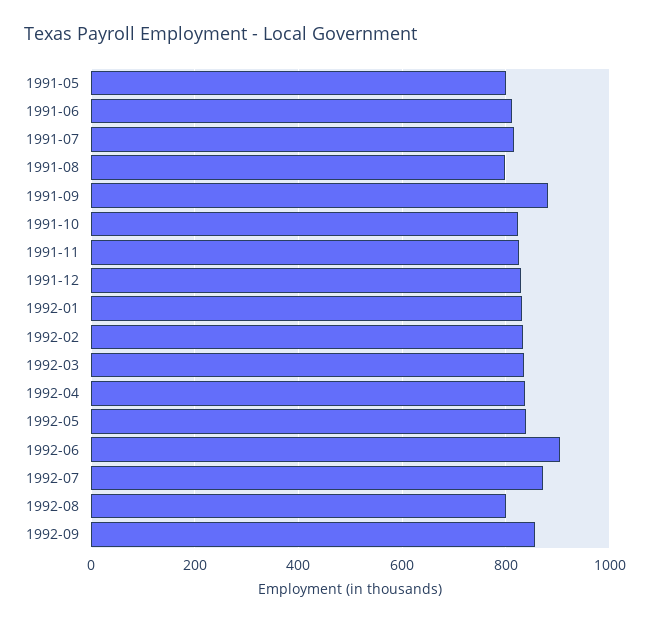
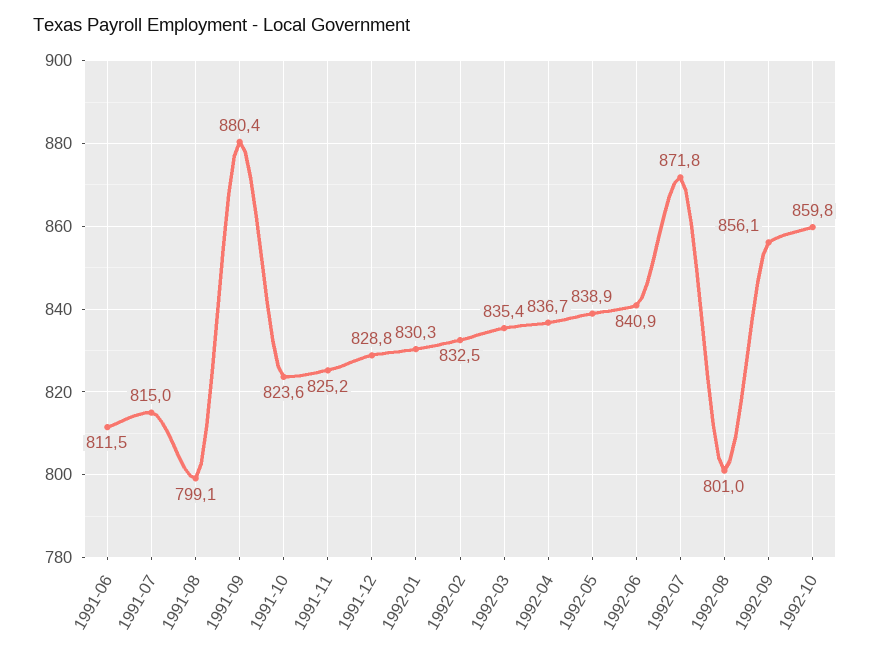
1991-05: 800 -> none
1992-06: 900 -> 840.9
1992-10: none -> 859.8

